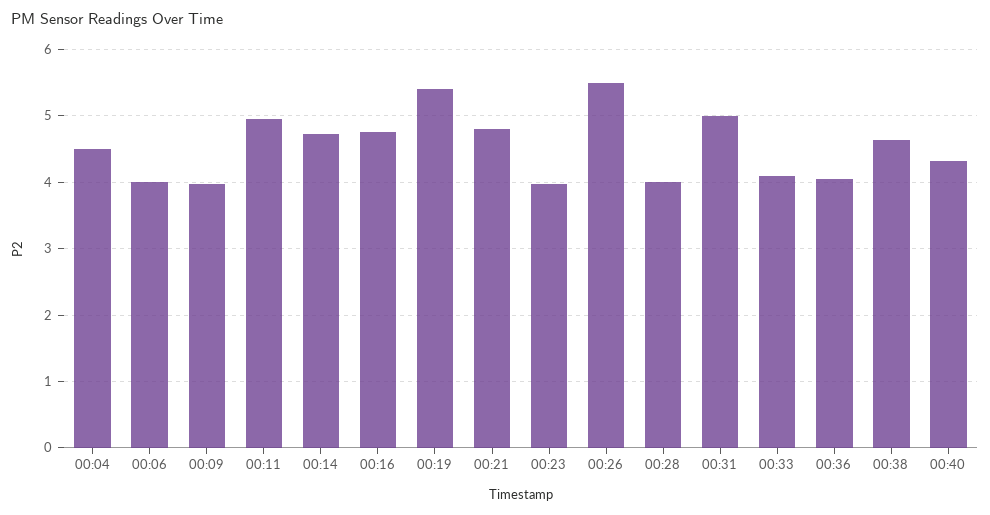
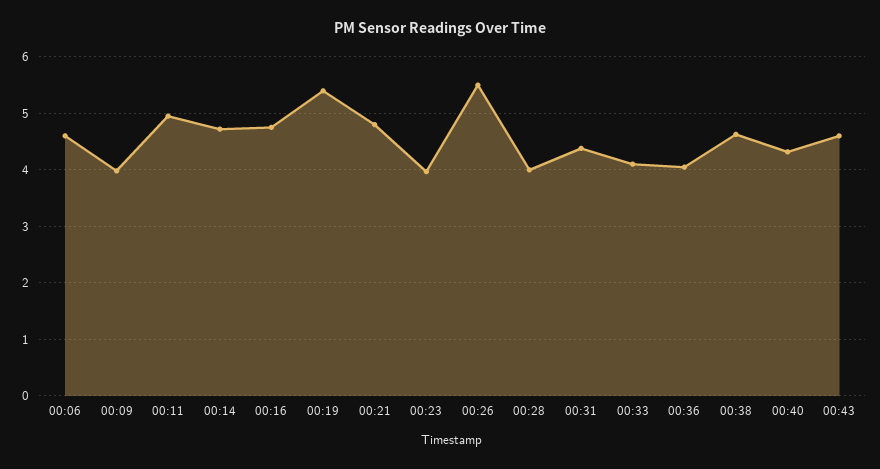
00:04: 4.5 -> none
00:06: 4 -> 4.6
00:31: 5 -> 4.4
00:43: none -> 4.6

